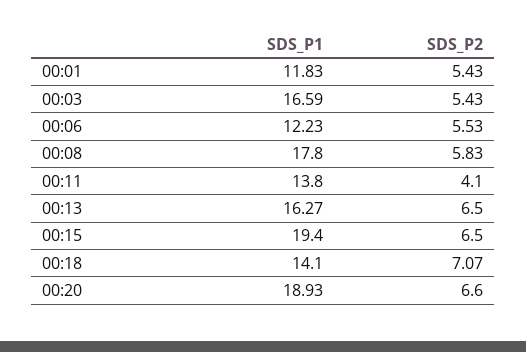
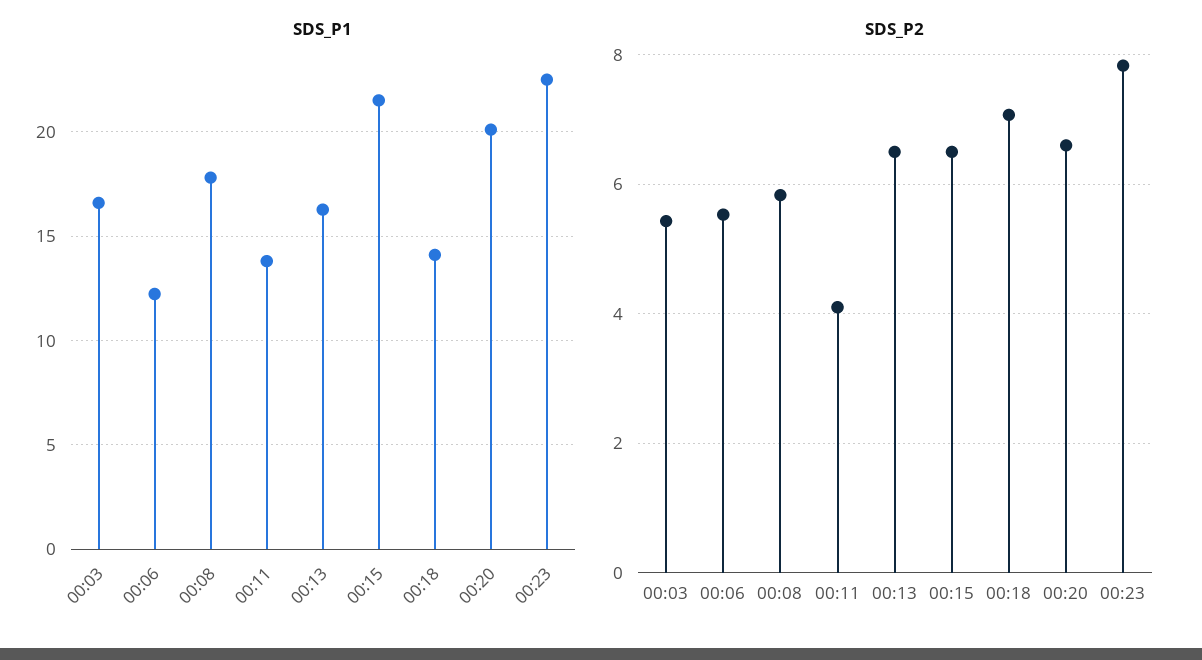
SDS_P1, 00:01: 11.83 -> none
SDS_P2, 00:01: 5.43 -> none
SDS_P1, 00:15: 19.4 -> 21.5
SDS_P1, 00:20: 18.93 -> 20
SDS_P1, 00:23: none -> 22.5
SDS_P2, 00:23: none -> 7.8

